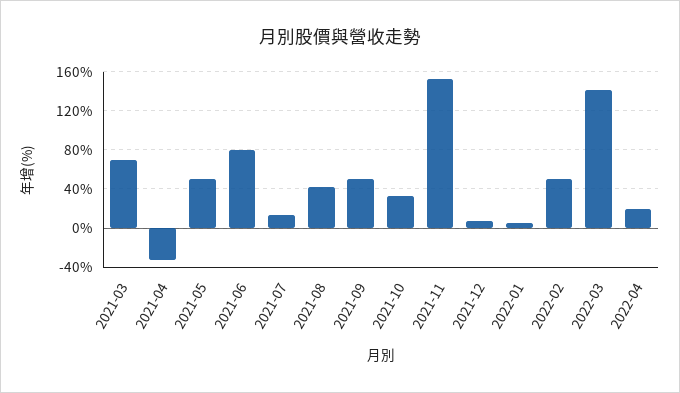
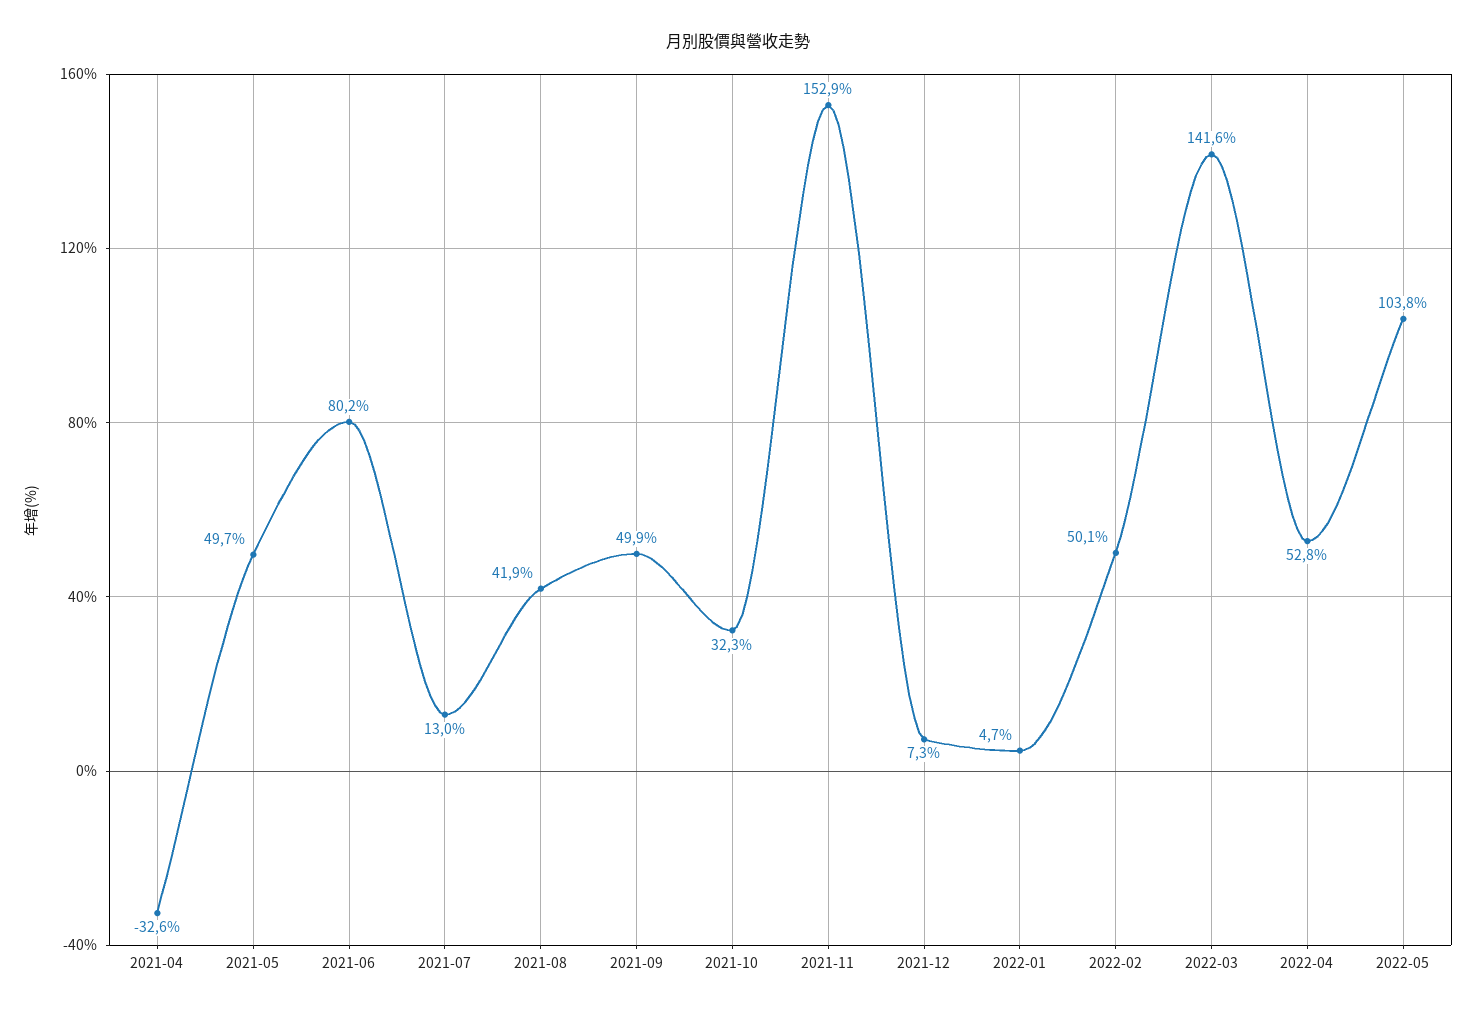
2021-03: 70 -> none
2022-04: 20 -> 52.8
2022-05: none -> 103.8

